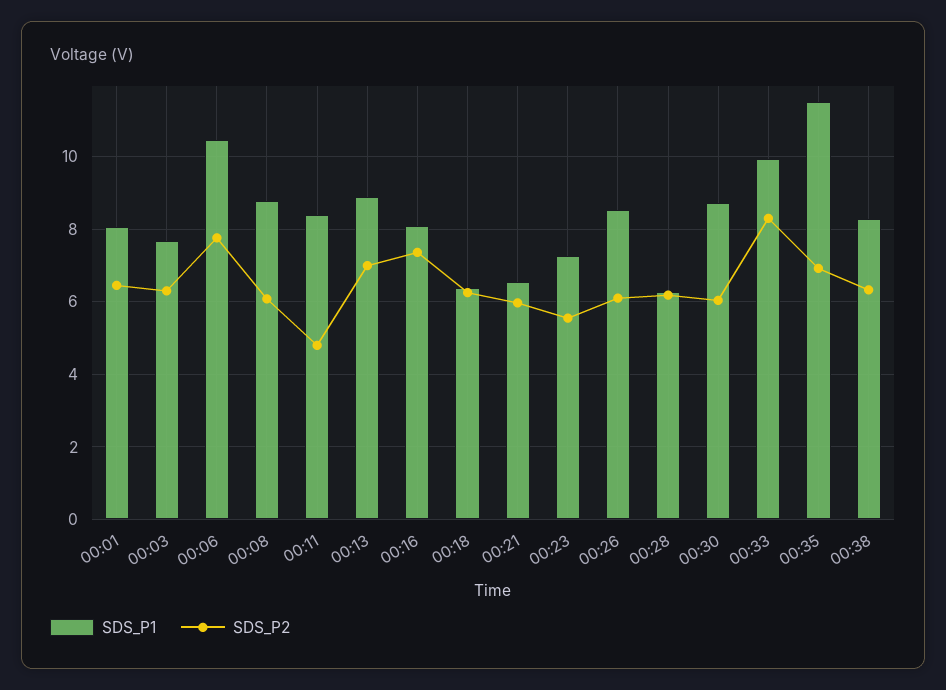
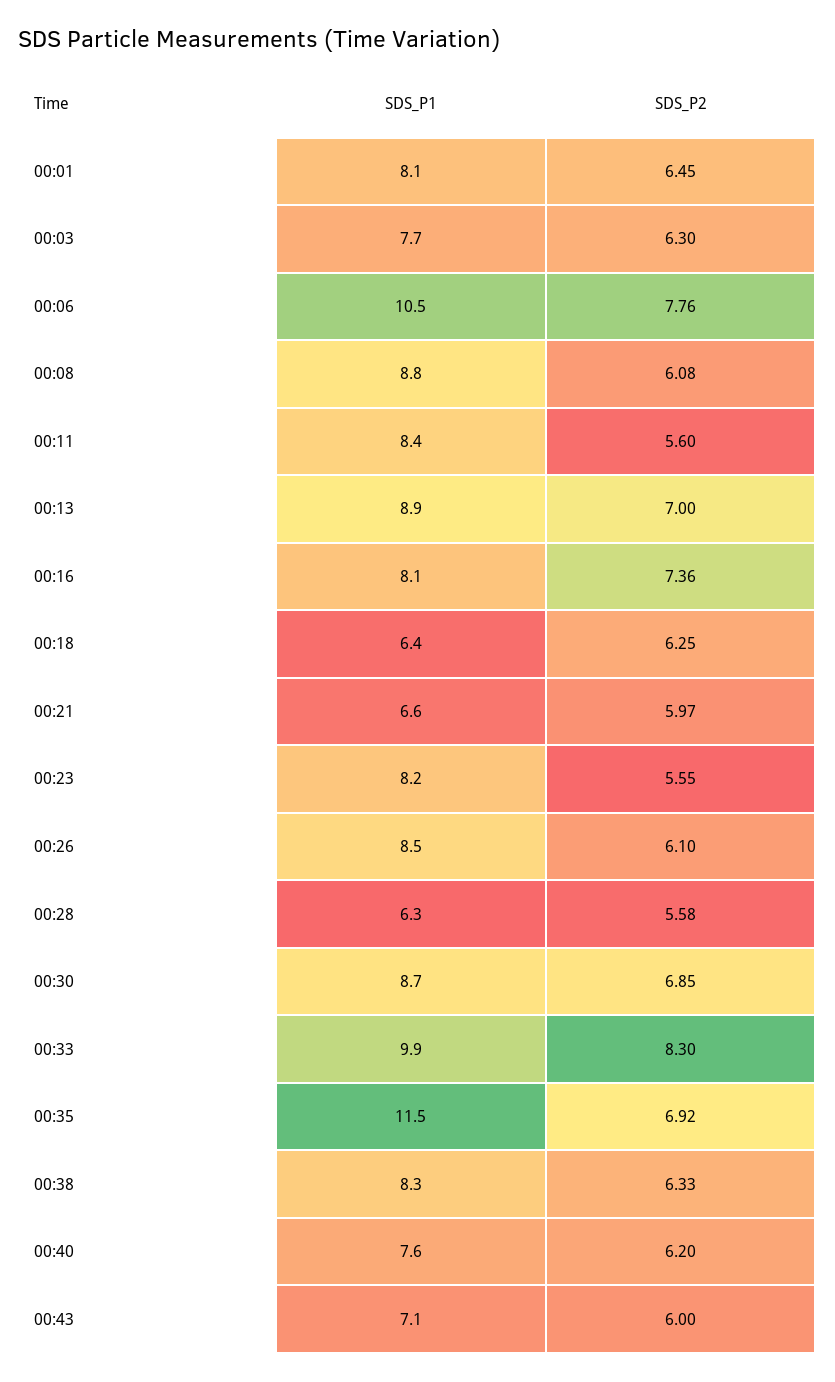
SDS_P2, 00:11: 4.8 -> 5.6
SDS_P1, 00:23: 7.2 -> 8.2
SDS_P2, 00:28: 6.2 -> 5.58
SDS_P2, 00:30: 6 -> 6.85
SDS_P1, 00:40: none -> 7.6
SDS_P2, 00:40: none -> 6.2
SDS_P1, 00:43: none -> 7.1
SDS_P2, 00:43: none -> 6

